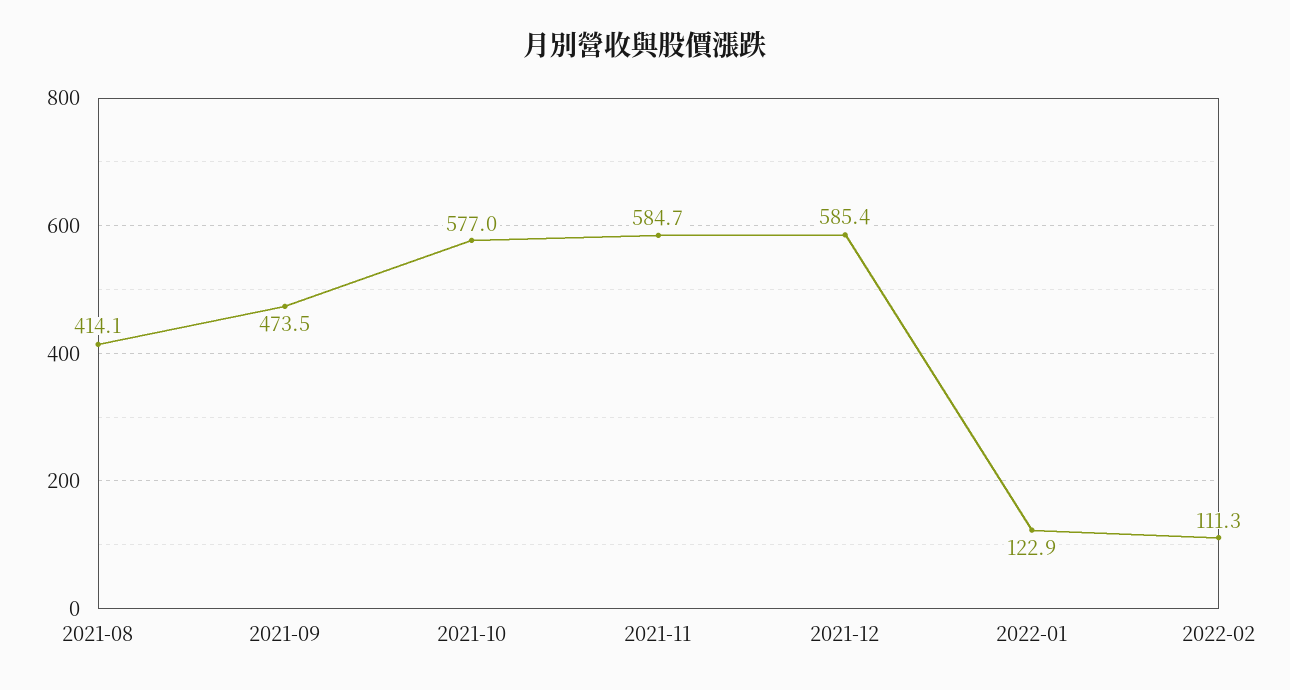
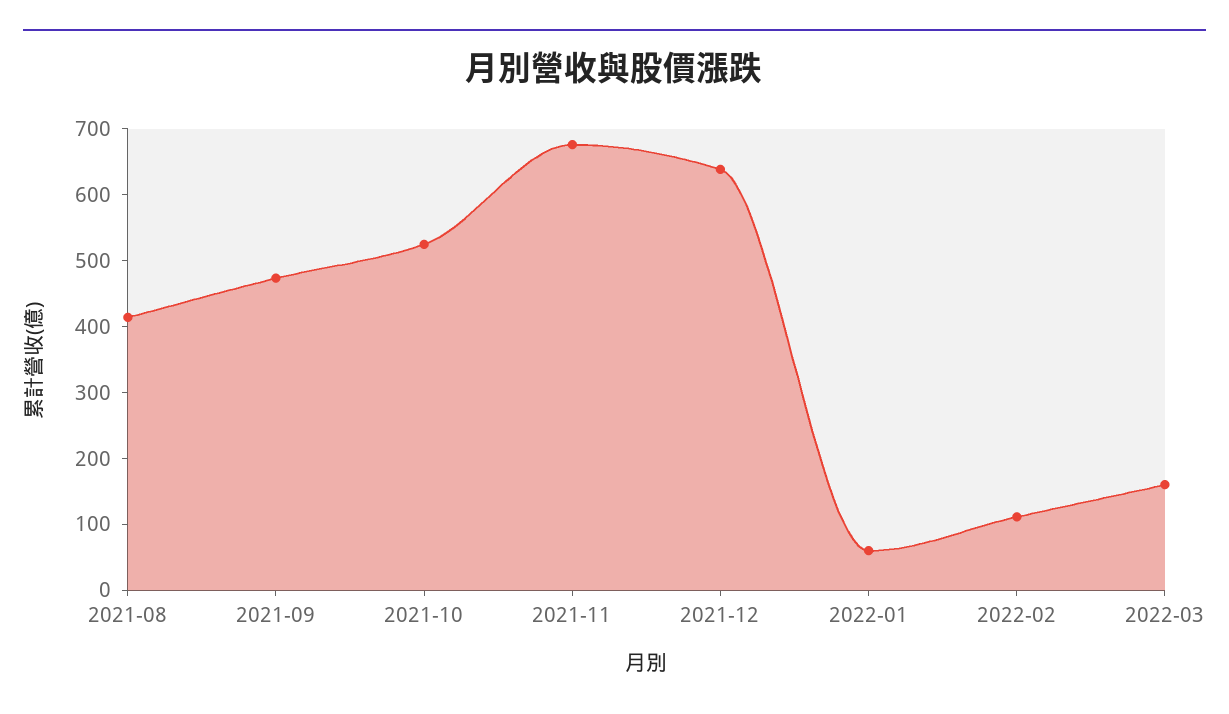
2021-10: 577 -> 520
2021-11: 584.7 -> 680
2021-12: 585.4 -> 640
2022-01: 122.9 -> 60
2022-03: none -> 160

